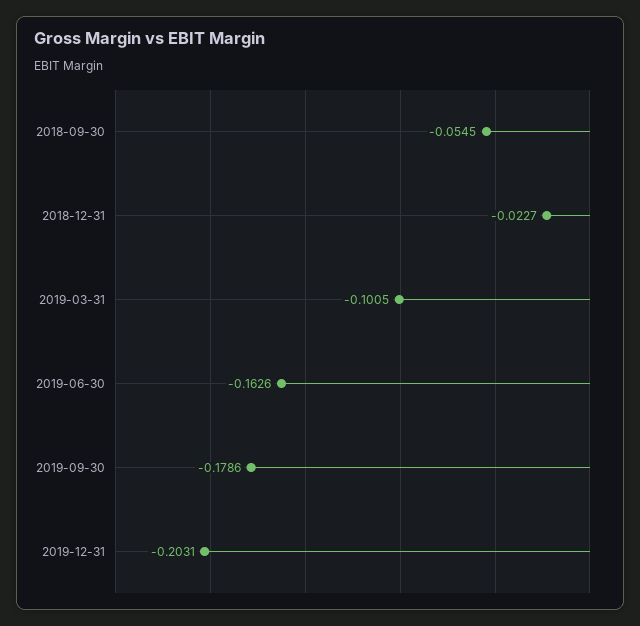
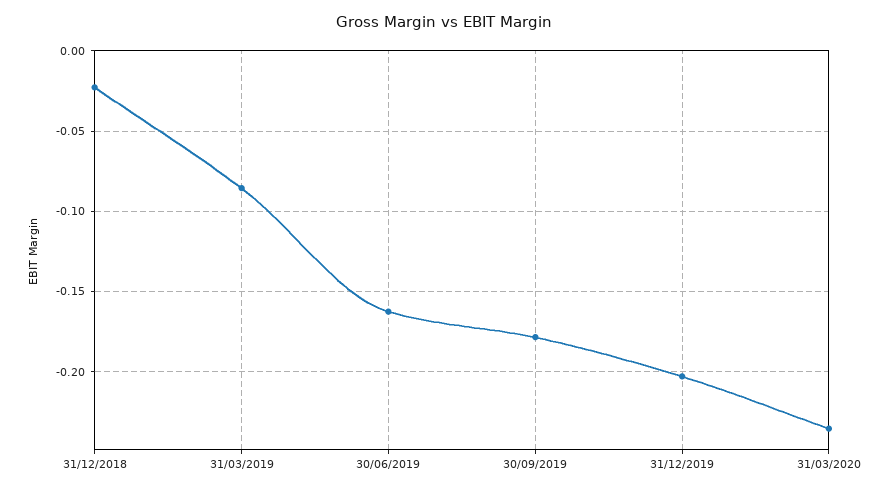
2018-09-30: -0.0545 -> none
2019-03-31: -0.1005 -> -0.085
31/03/2020: none -> -0.235

